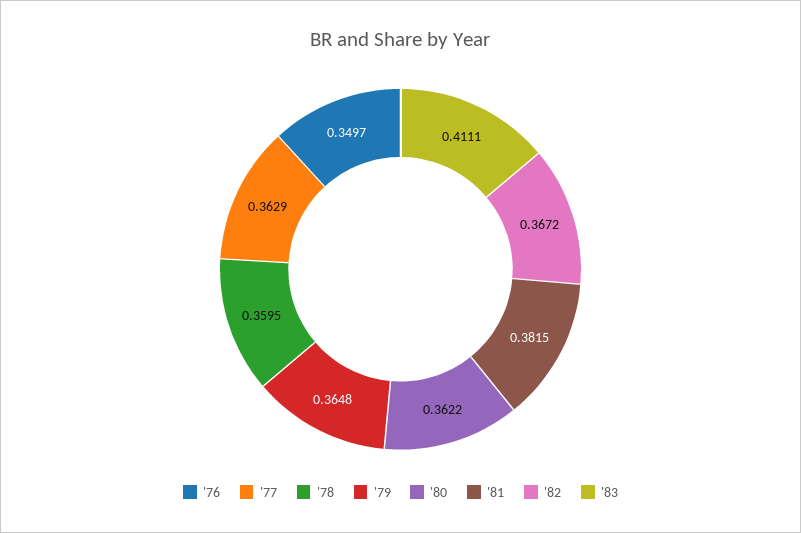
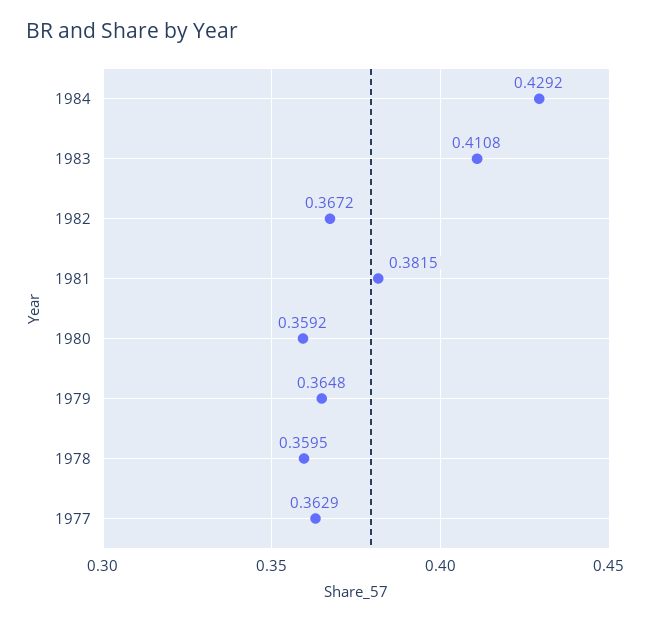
'76: 0.3497 -> none
'80: 0.3622 -> 0.3592
'83: 0.4111 -> 0.4108
1984: none -> 0.4292

